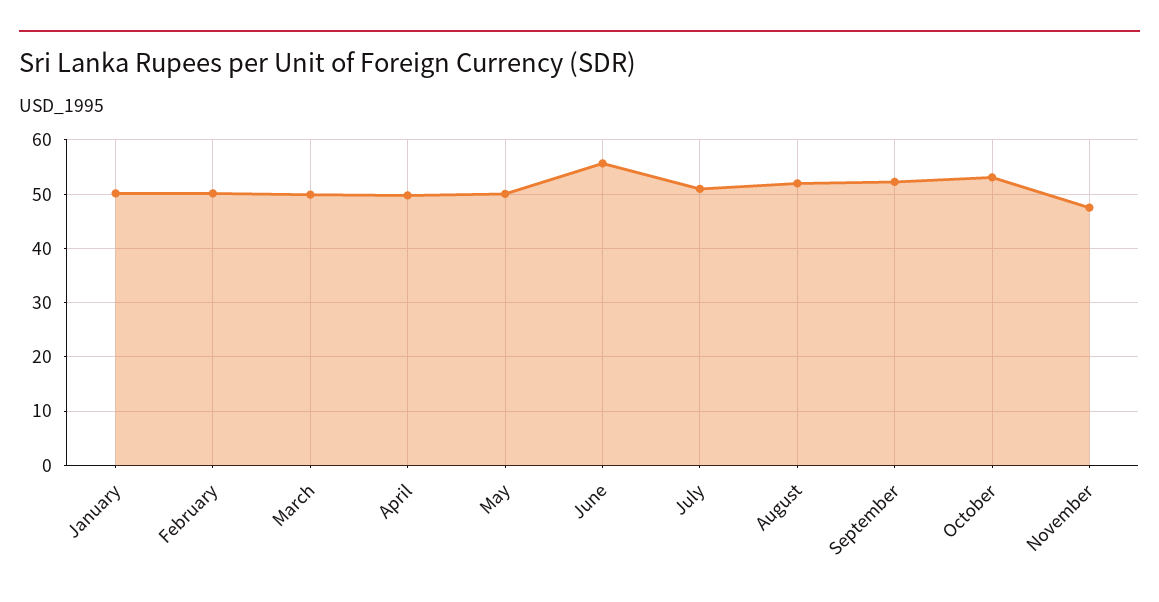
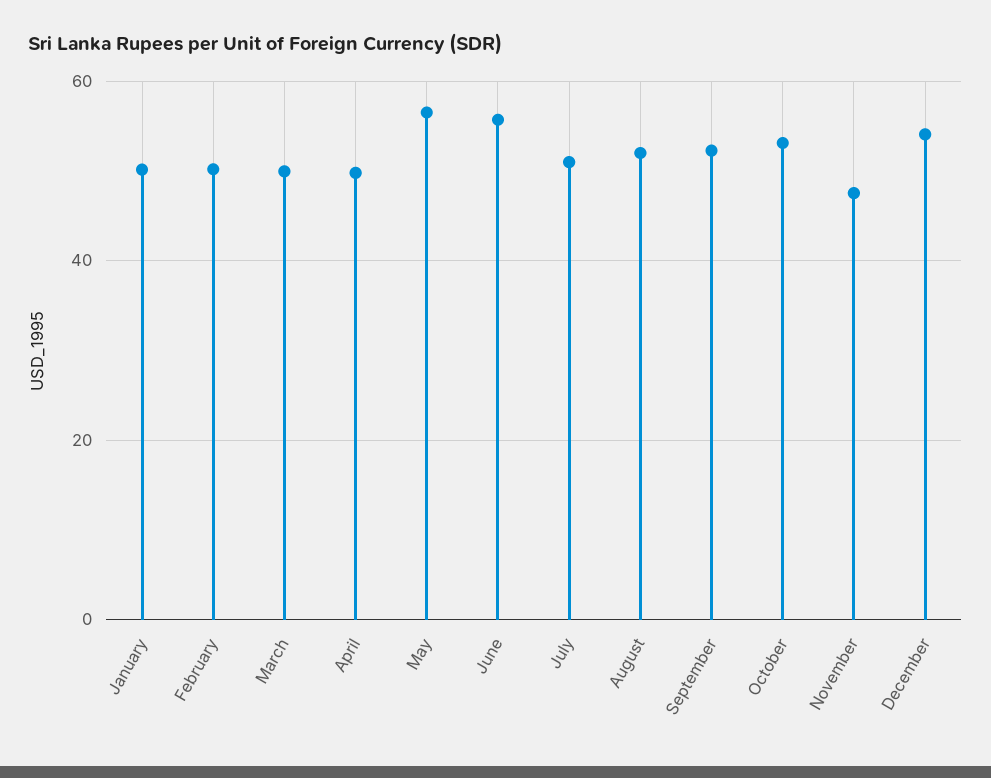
May: 50 -> 56
December: none -> 54

